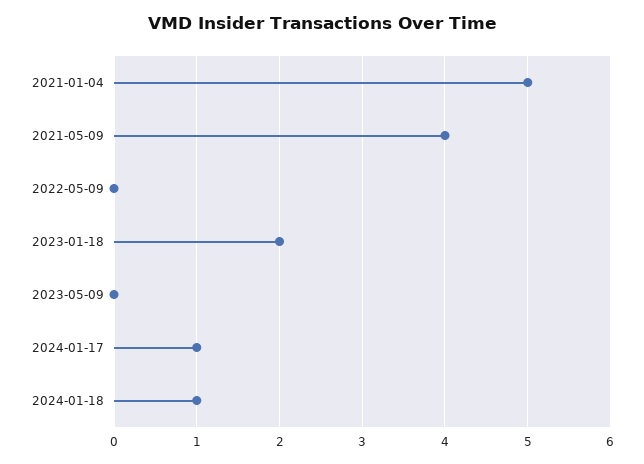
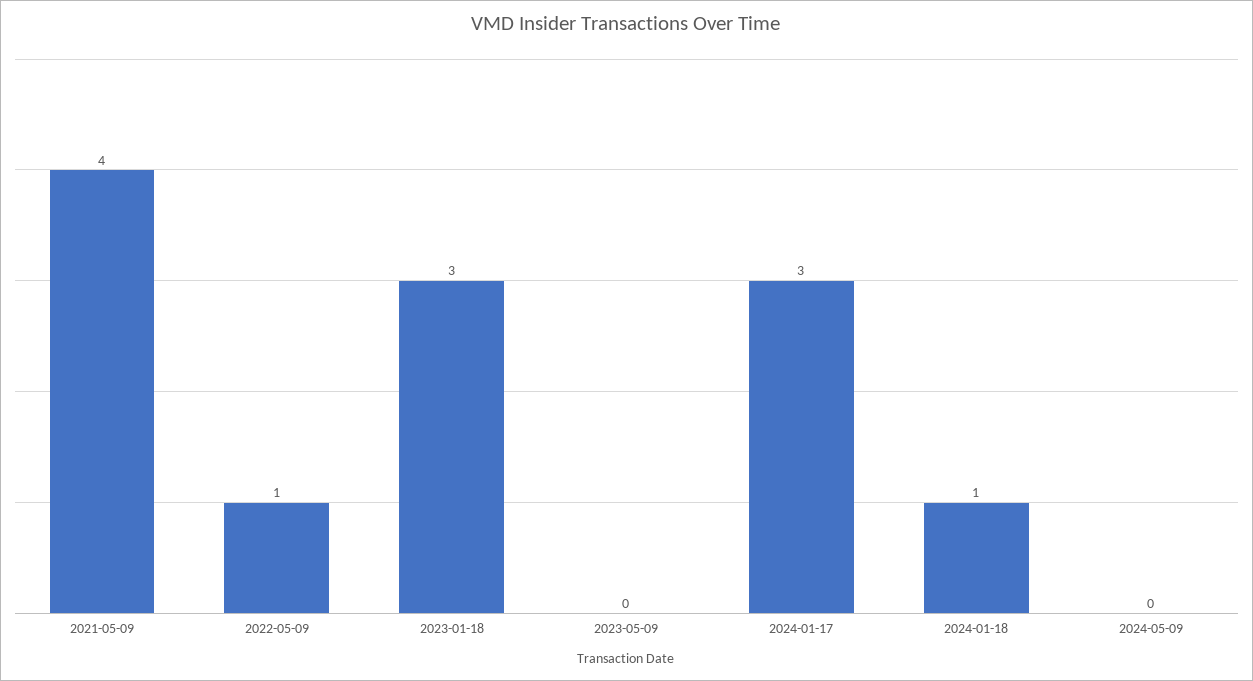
2021-01-04: 5 -> none
2022-05-09: 0 -> 1
2023-01-18: 2 -> 3
2024-01-17: 1 -> 3
2024-05-09: none -> 0

